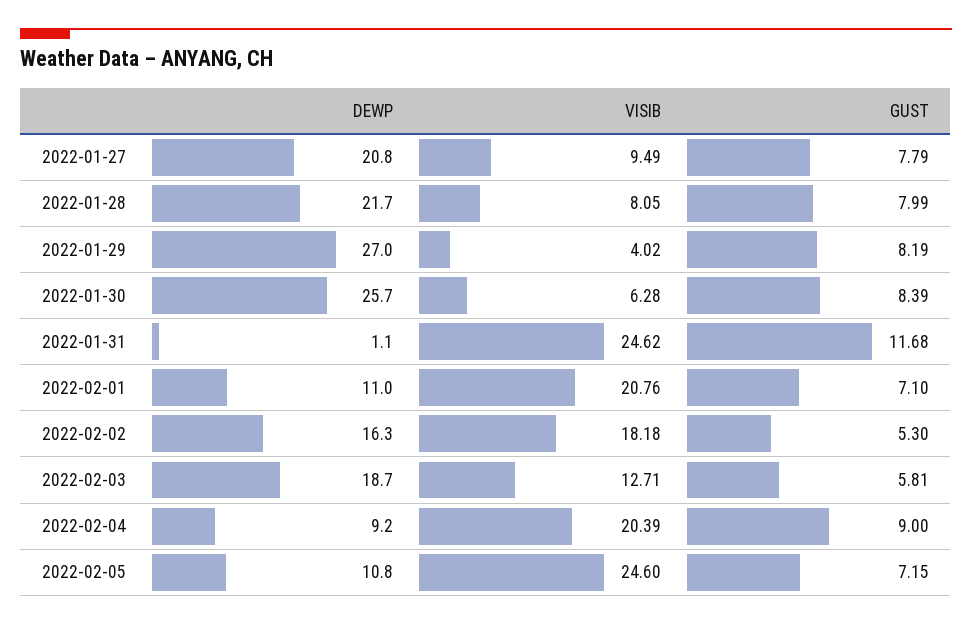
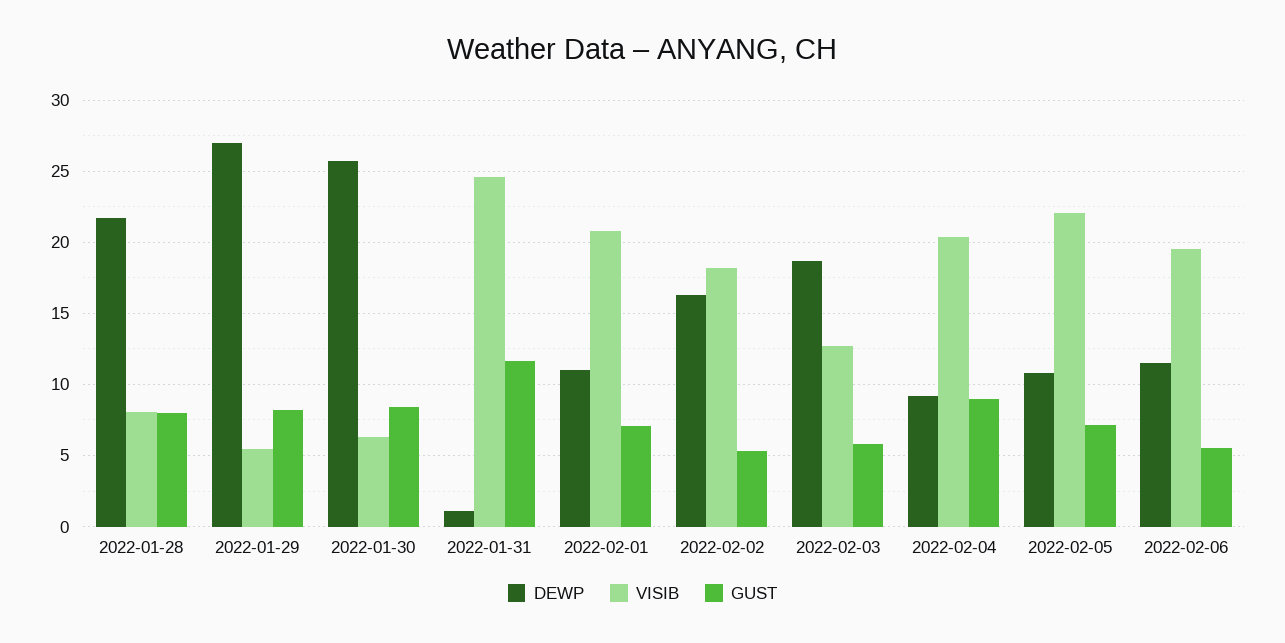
DEWP, 2022-01-27: 20.8 -> none
VISIB, 2022-01-27: 9.49 -> none
GUST, 2022-01-27: 7.79 -> none
VISIB, 2022-01-29: 4.02 -> 5.5
VISIB, 2022-02-05: 24.6 -> 22
DEWP, 2022-02-06: none -> 11.5
VISIB, 2022-02-06: none -> 19.5
GUST, 2022-02-06: none -> 5.5

